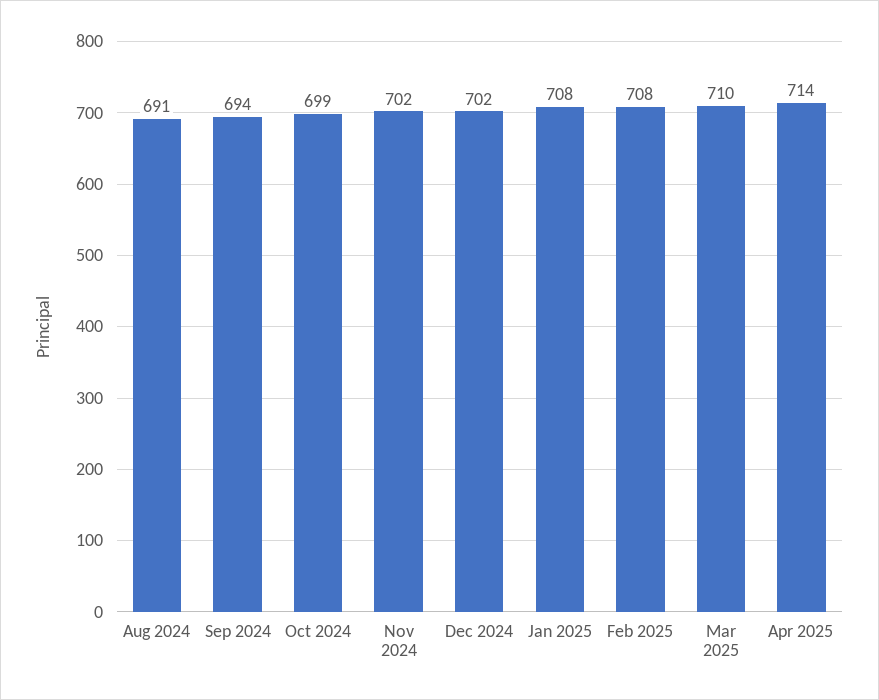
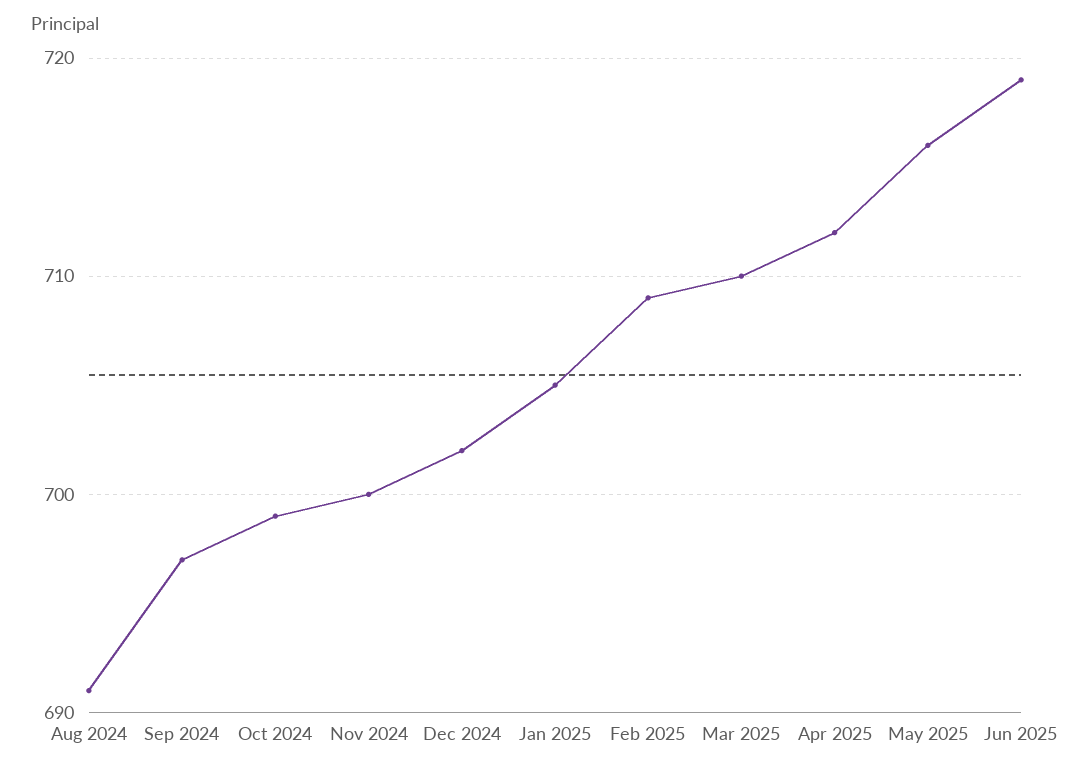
Sep 2024: 694 -> 697
Nov 2024: 702 -> 700
Jan 2025: 708 -> 705
Feb 2025: 708 -> 709
Apr 2025: 714 -> 712
May 2025: none -> 716
Jun 2025: none -> 719

